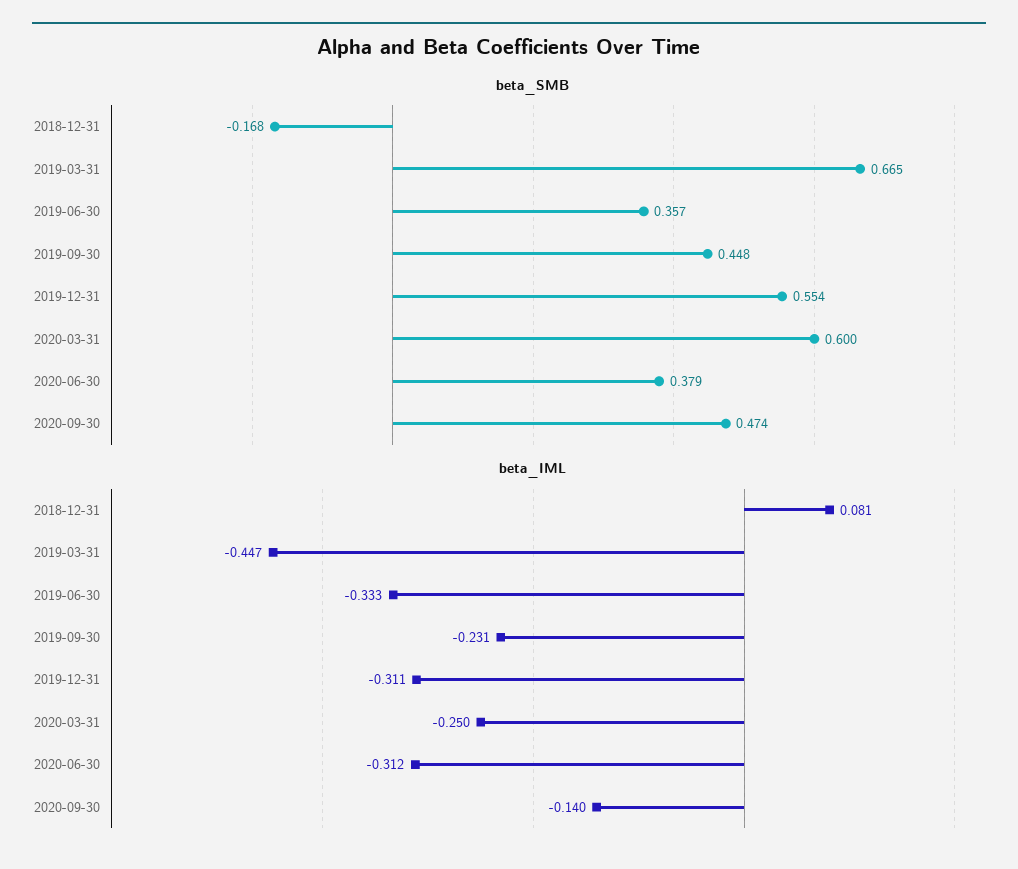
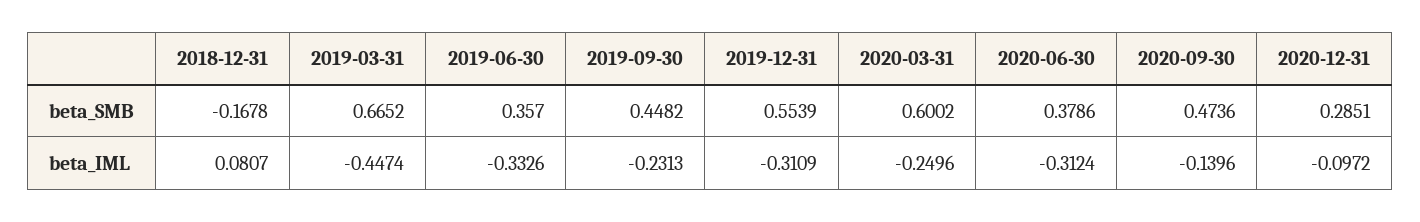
beta_SMB, 2020-12-31: none -> 0.2851
beta_IML, 2020-12-31: none -> -0.0972

